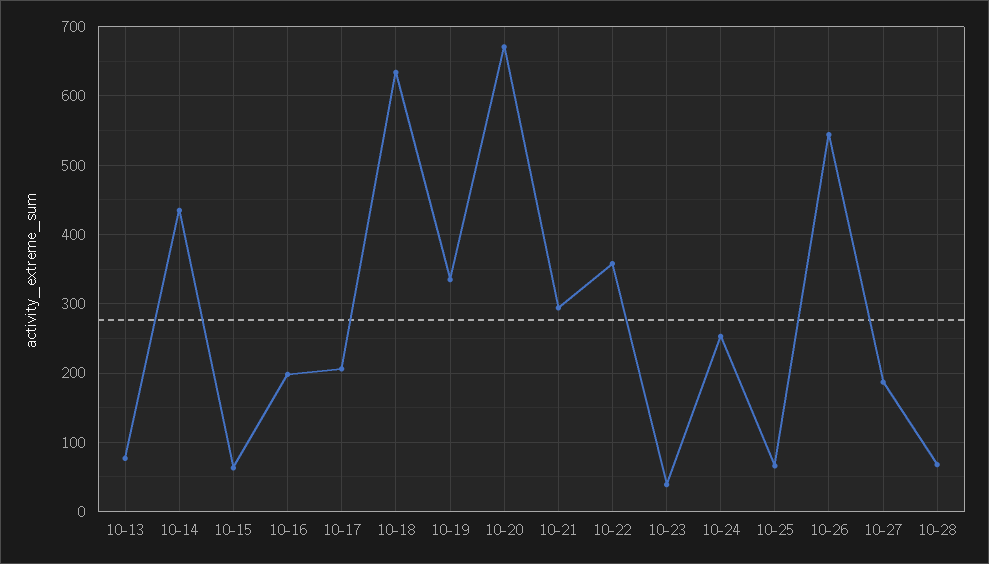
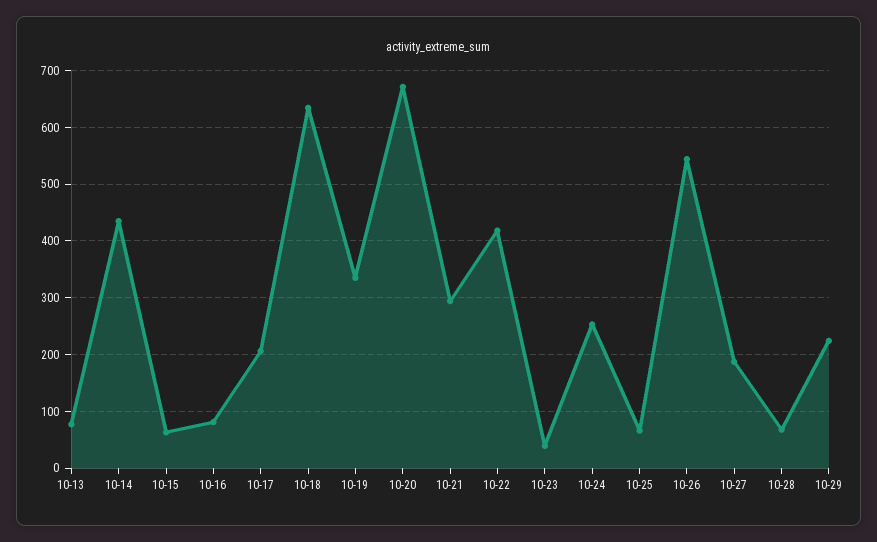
10-16: 200 -> 80
10-22: 360 -> 420
10-29: none -> 220

